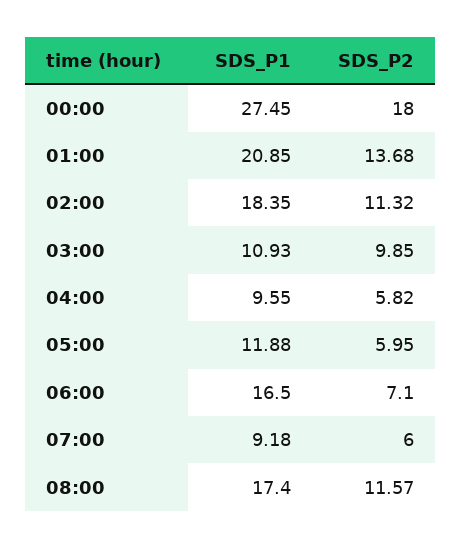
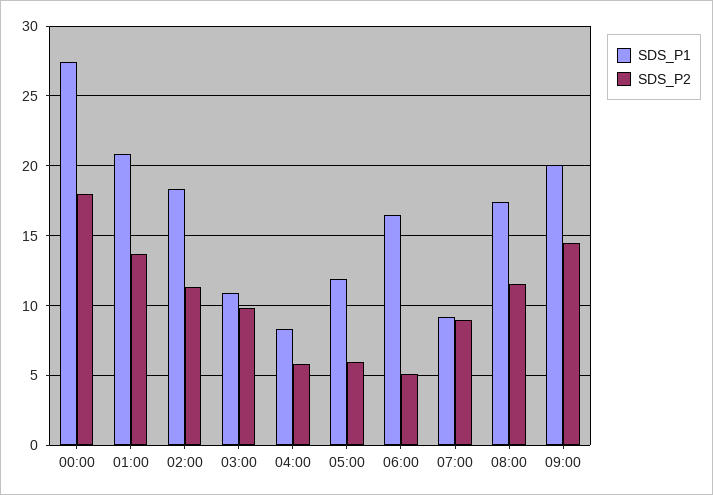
SDS_P1, 04:00: 9.55 -> 8.5
SDS_P2, 06:00: 7.1 -> 5
SDS_P2, 07:00: 6 -> 9
SDS_P1, 09:00: none -> 20
SDS_P2, 09:00: none -> 14.5

